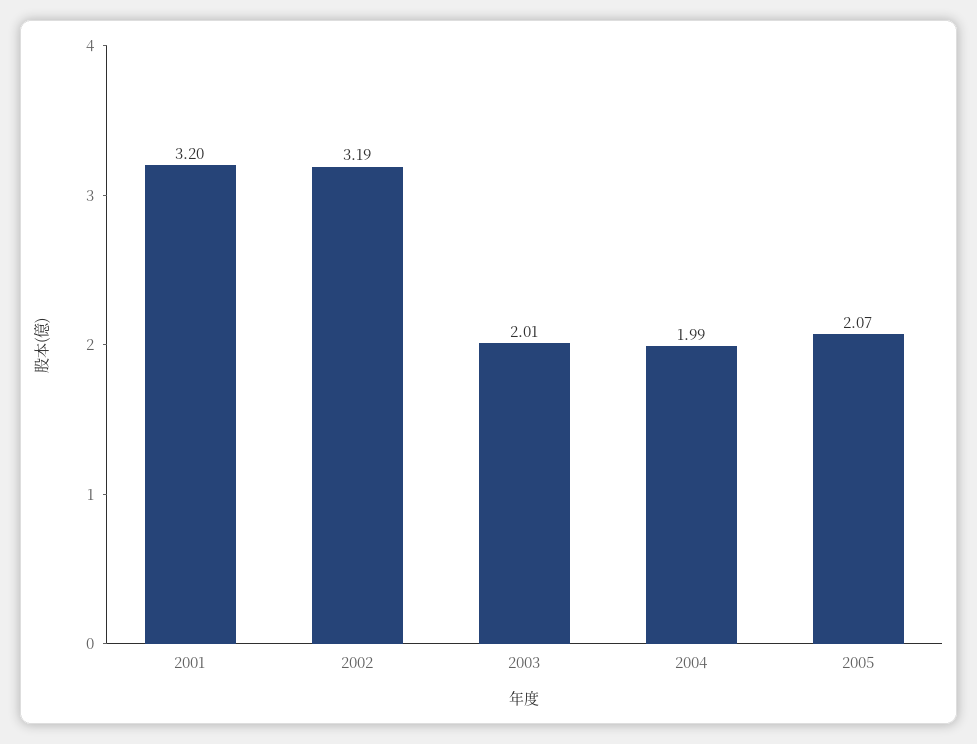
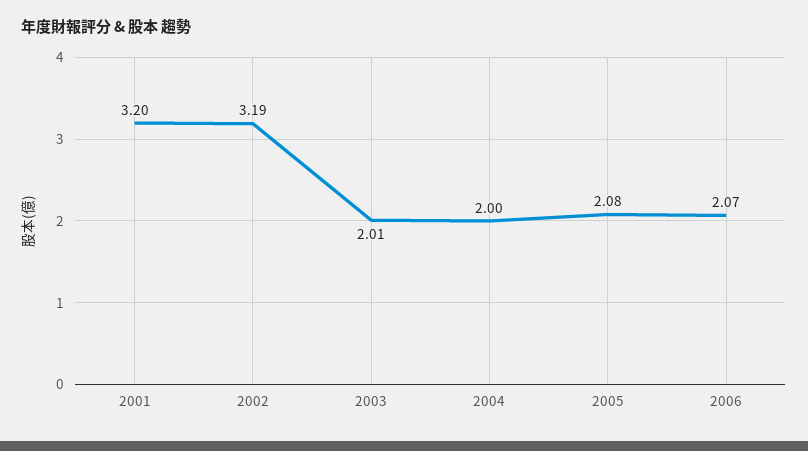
2004: 1.99 -> 2
2005: 2.07 -> 2.08
2006: none -> 2.07

